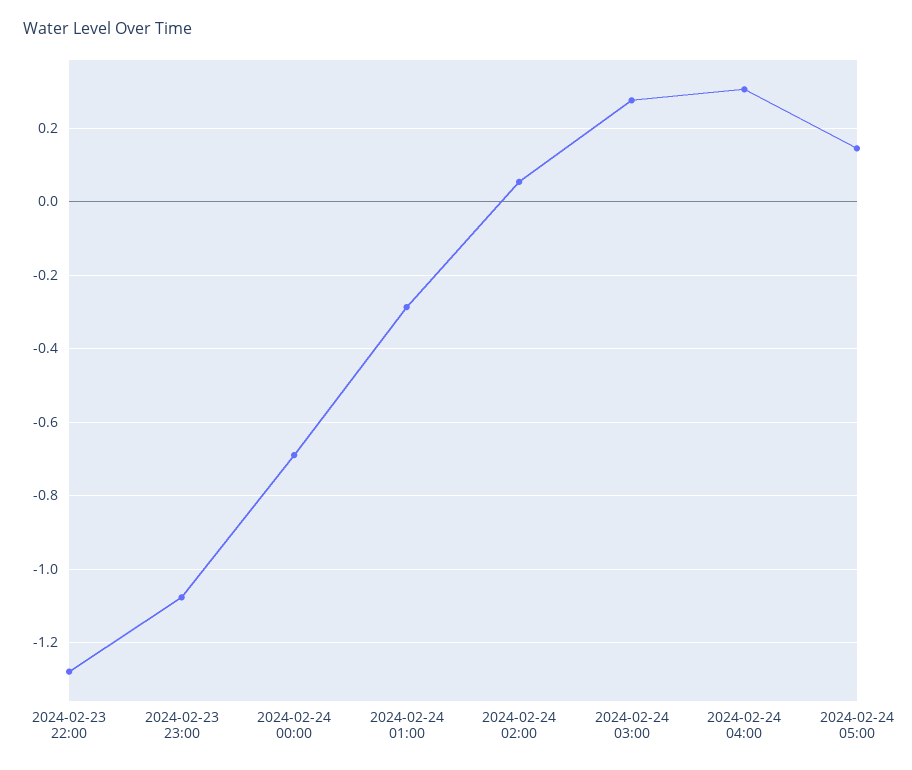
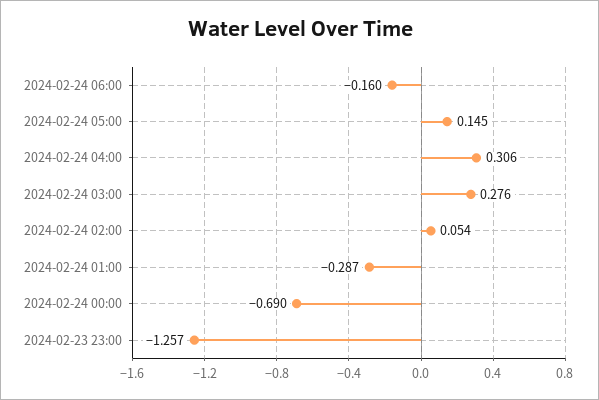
2024-02-23 22:00: -1.28 -> none
2024-02-23 23:00: -1.08 -> -1.257
2024-02-24 06:00: none -> -0.16

